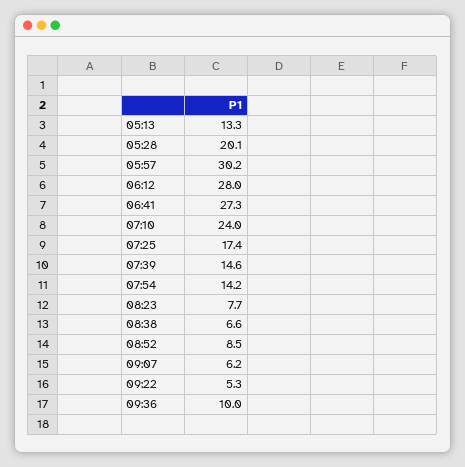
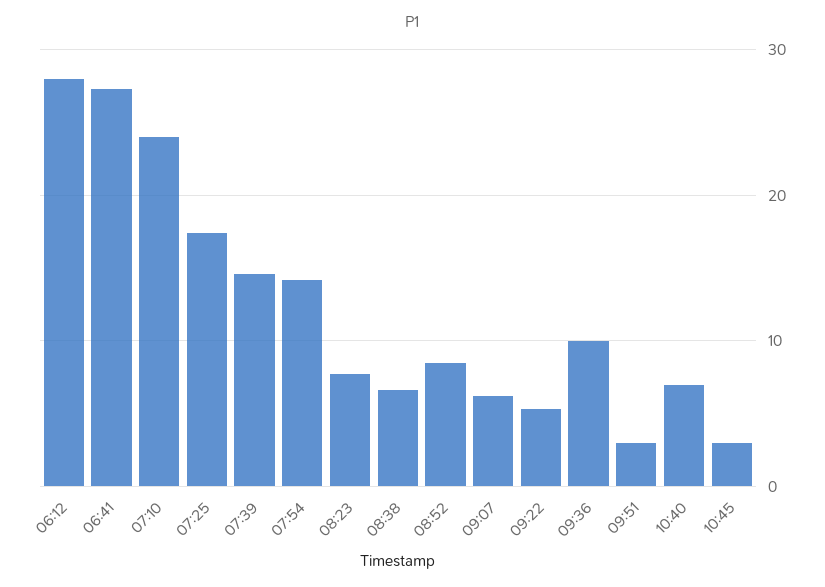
05:13: 13.3 -> none
05:28: 20.1 -> none
05:57: 30.2 -> none
09:51: none -> 3
10:40: none -> 7
10:45: none -> 3

